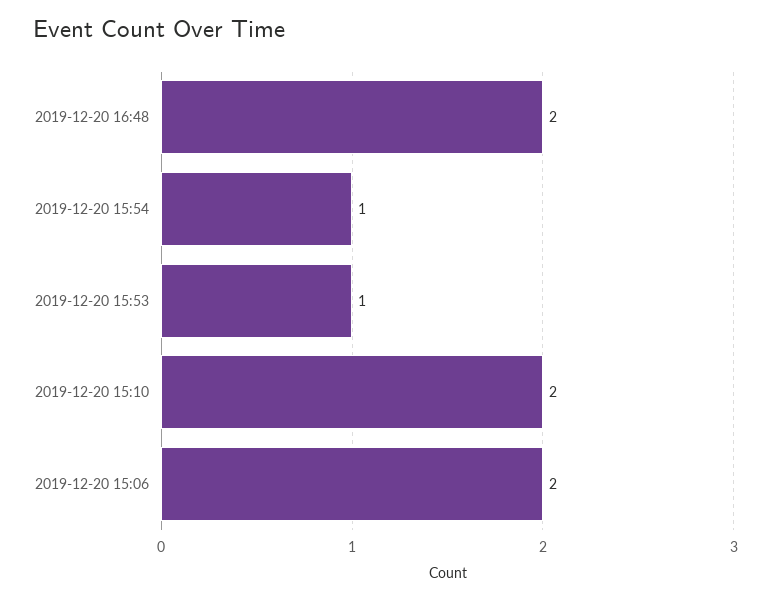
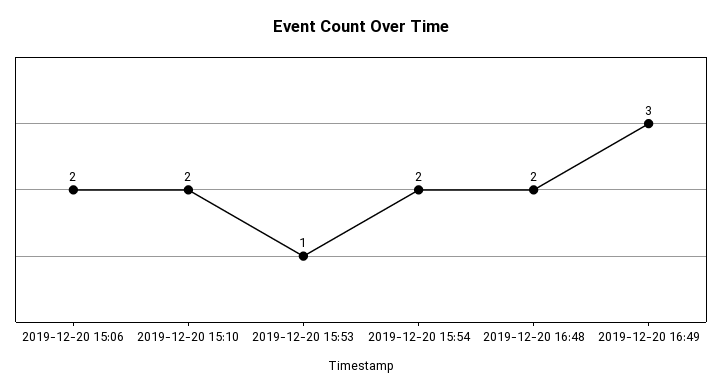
2019-12-20 15:54: 1 -> 2
2019-12-20 16:49: none -> 3

